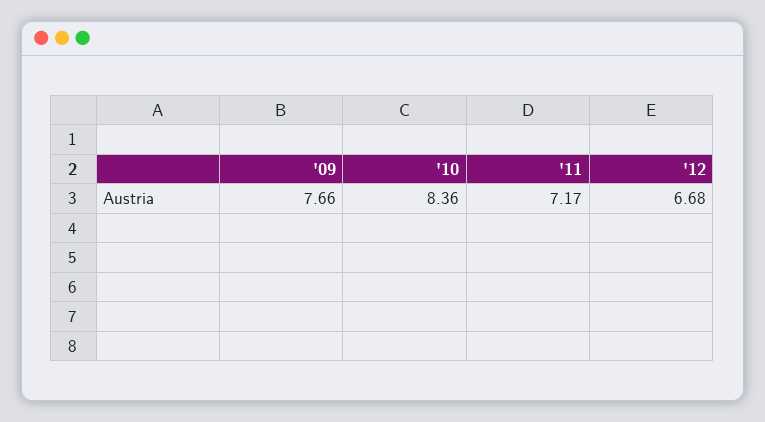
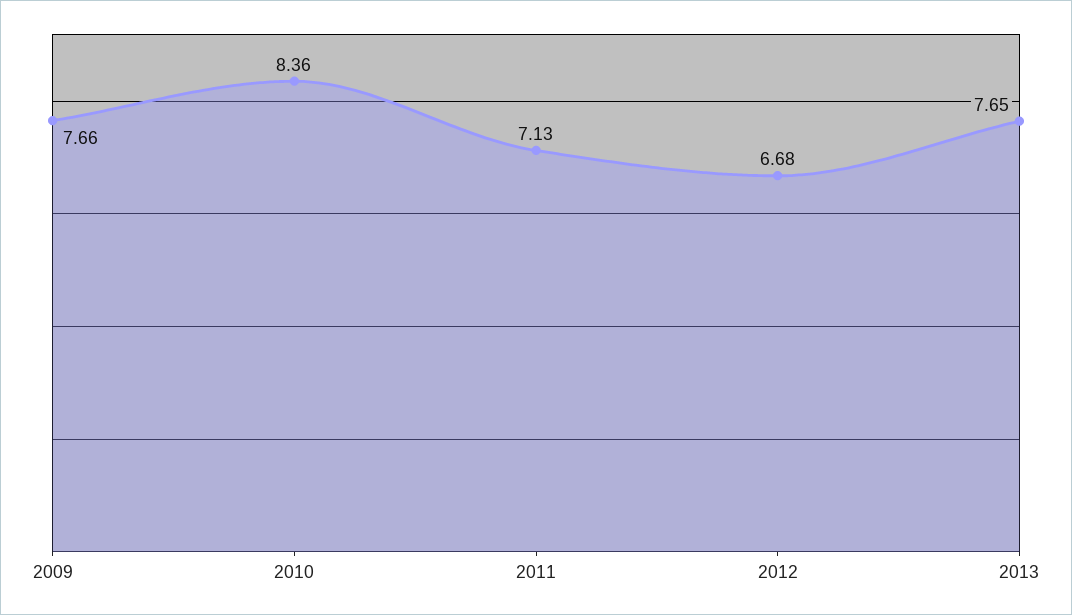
'11: 7.17 -> 7.13
2013: none -> 7.65

